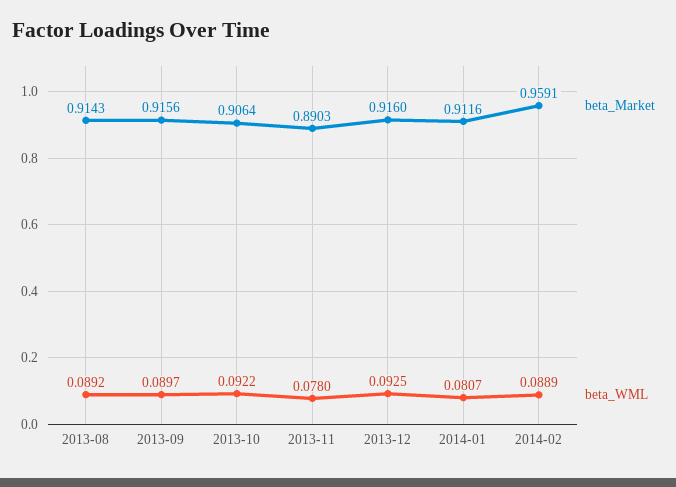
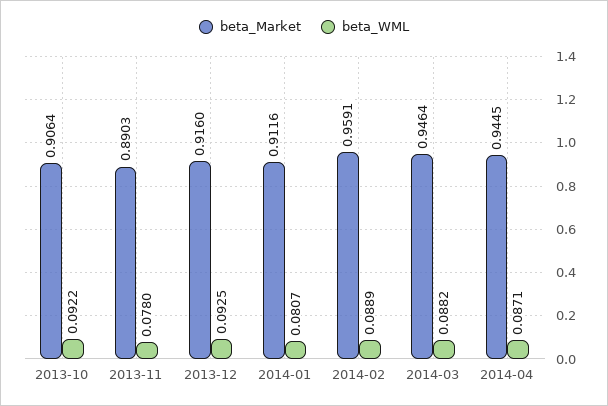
beta_Market, 2013-08: 0.9143 -> none
beta_WML, 2013-08: 0.0892 -> none
beta_Market, 2013-09: 0.9156 -> none
beta_WML, 2013-09: 0.0897 -> none
beta_Market, 2014-03: none -> 0.9464
beta_WML, 2014-03: none -> 0.0882
beta_Market, 2014-04: none -> 0.9445
beta_WML, 2014-04: none -> 0.0871

